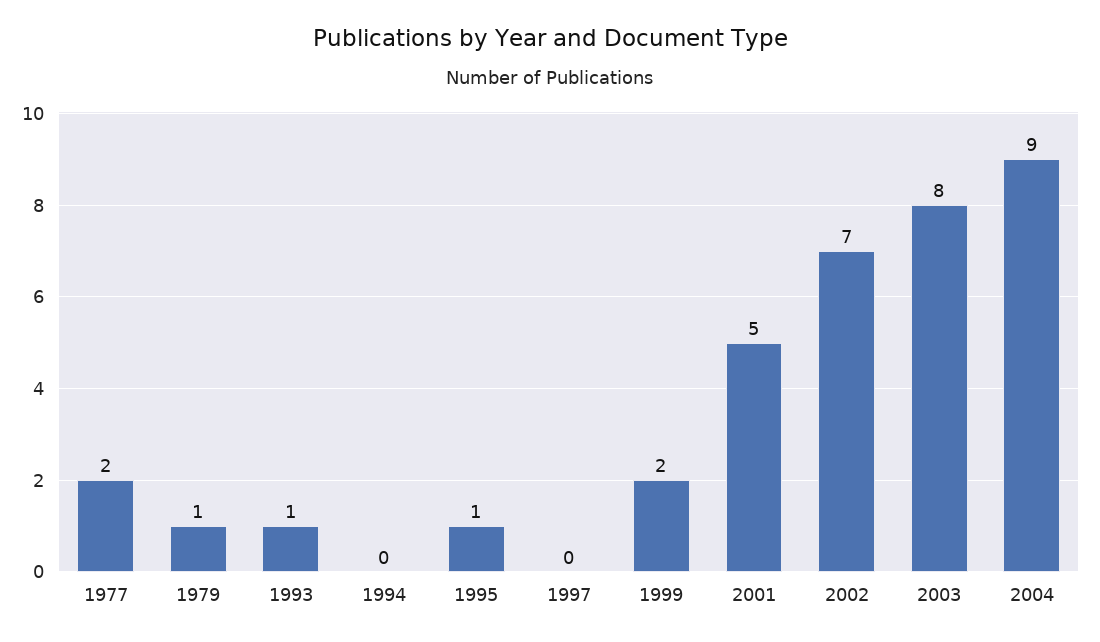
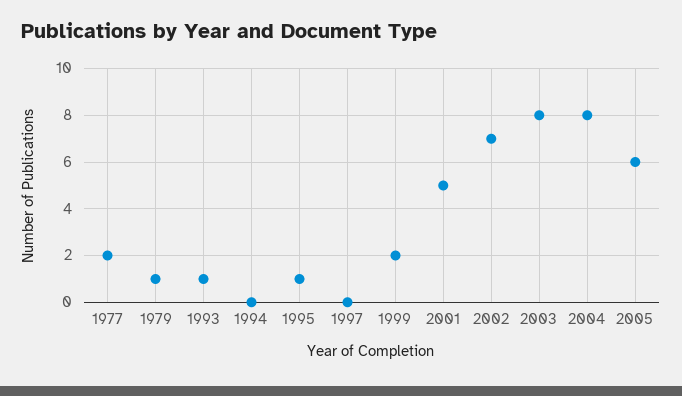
2004: 9 -> 8
2005: none -> 6

